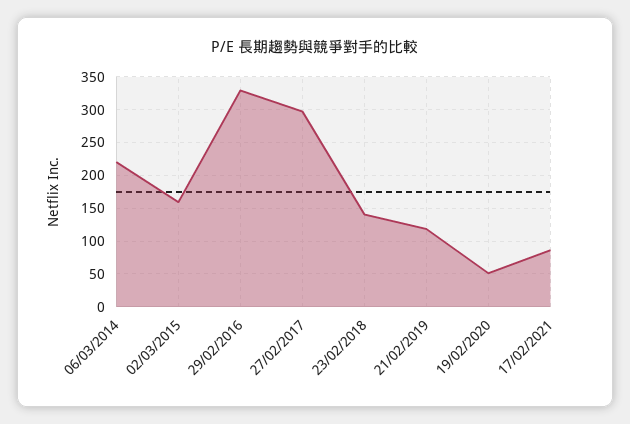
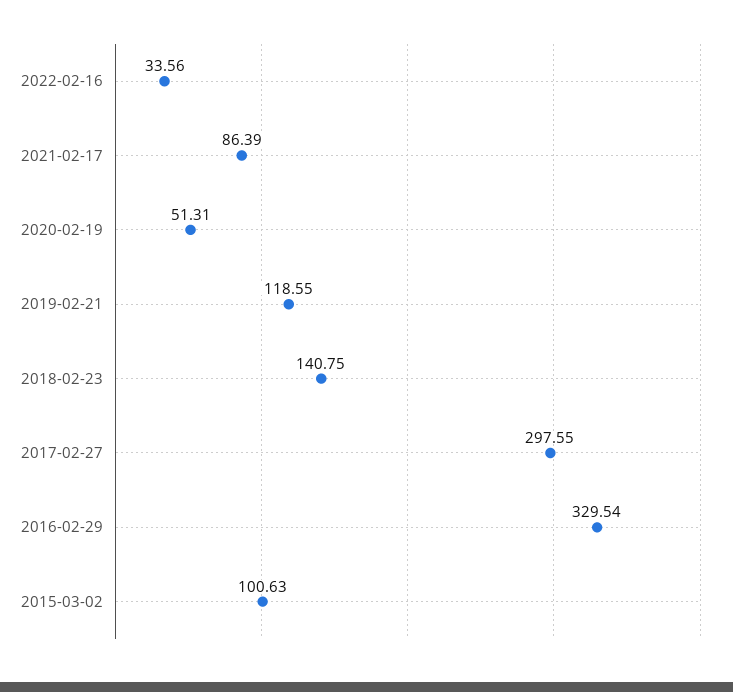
06/03/2014: 220 -> none
02/03/2015: 160 -> 100.63
2022-02-16: none -> 33.56

